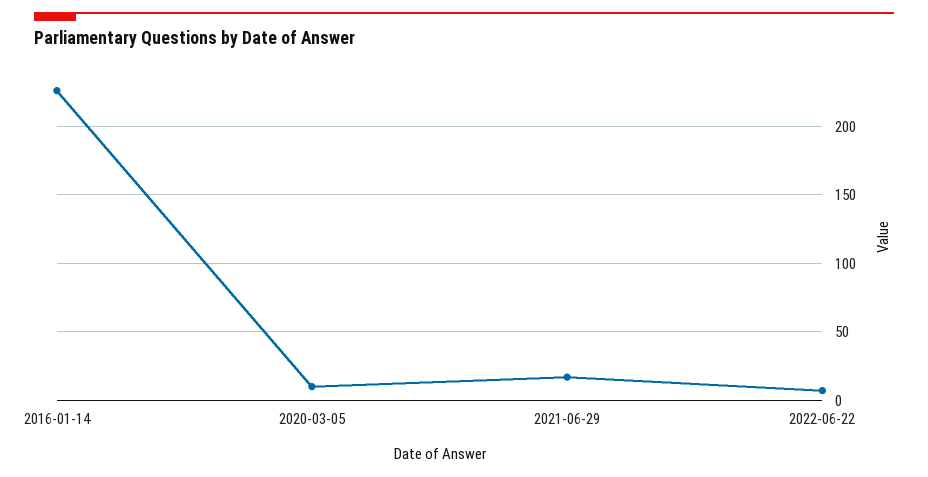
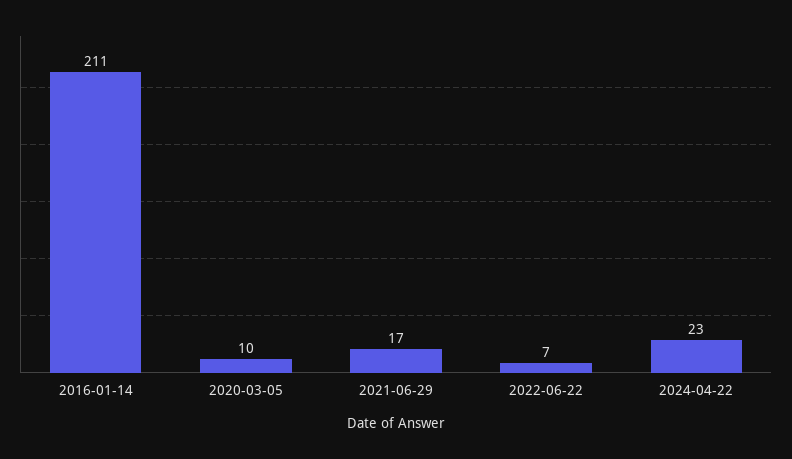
2016-01-14: 225 -> 211
2024-04-22: none -> 23

